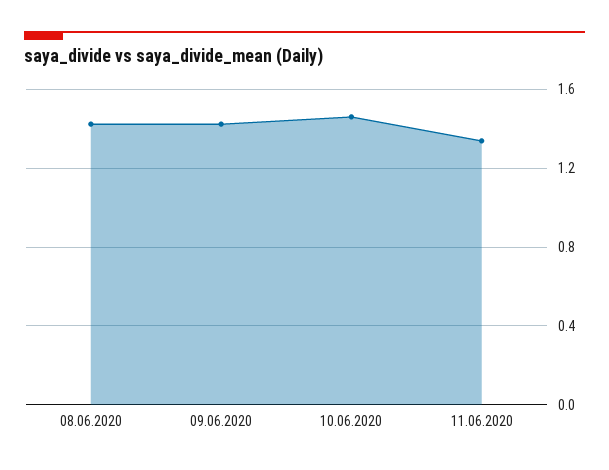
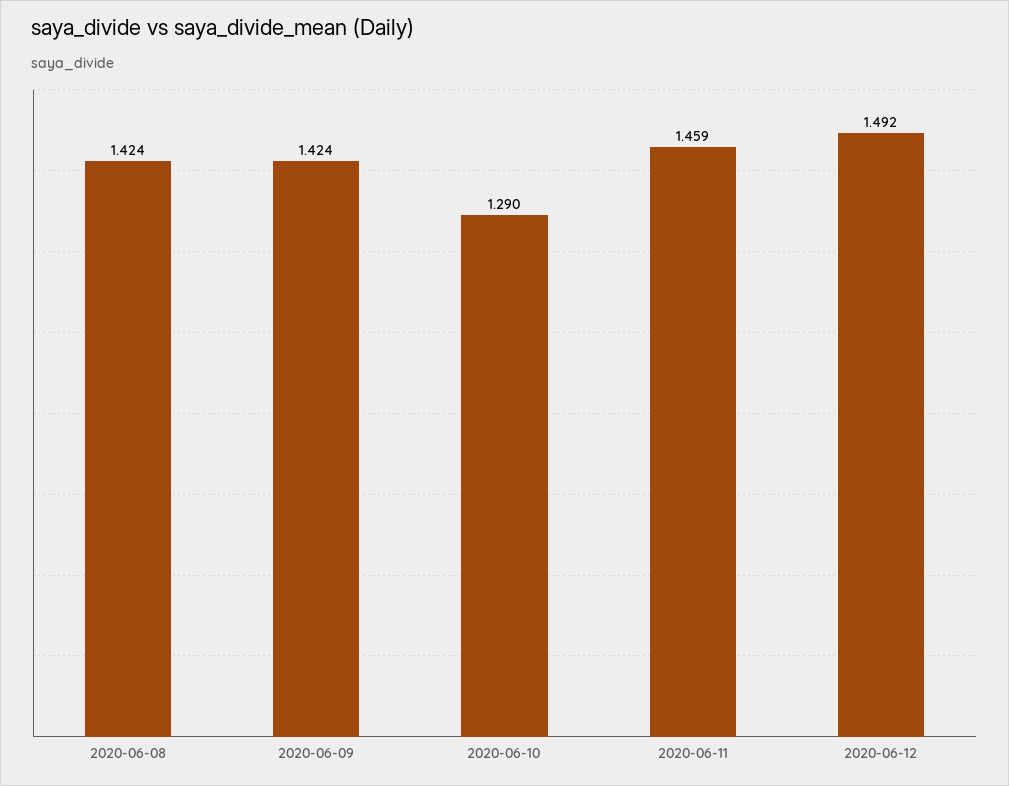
10.06.2020: 1.45 -> 1.29
11.06.2020: 1.35 -> 1.459
2020-06-12: none -> 1.492

